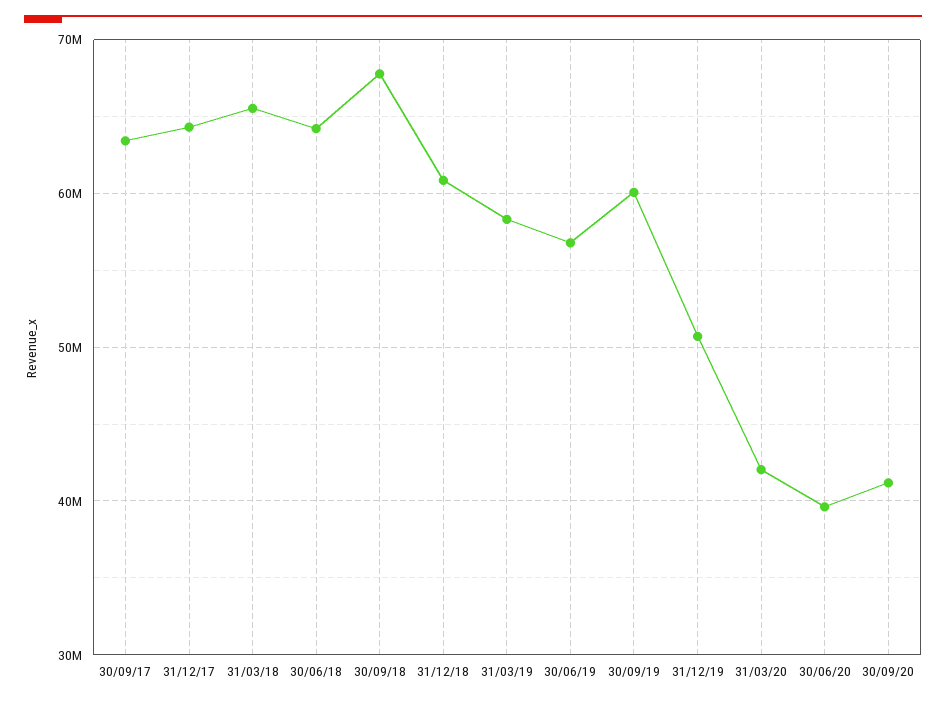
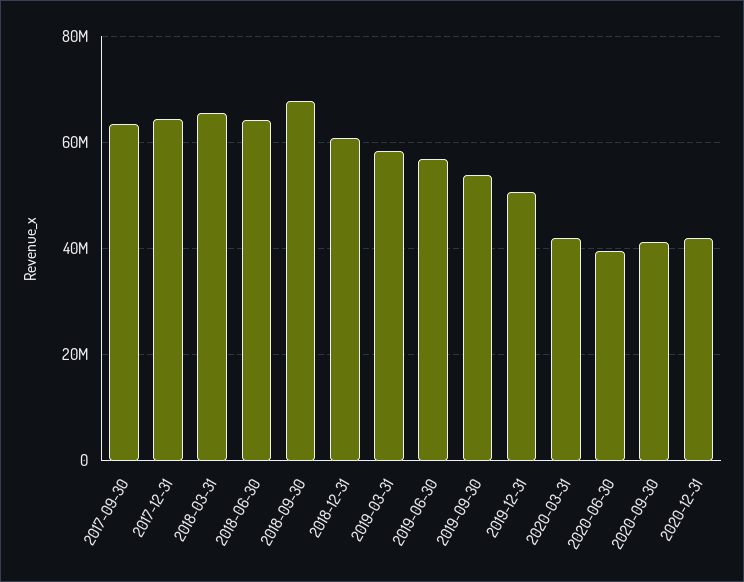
30/09/19: 60000000 -> 54000000
2020-12-31: none -> 42000000

